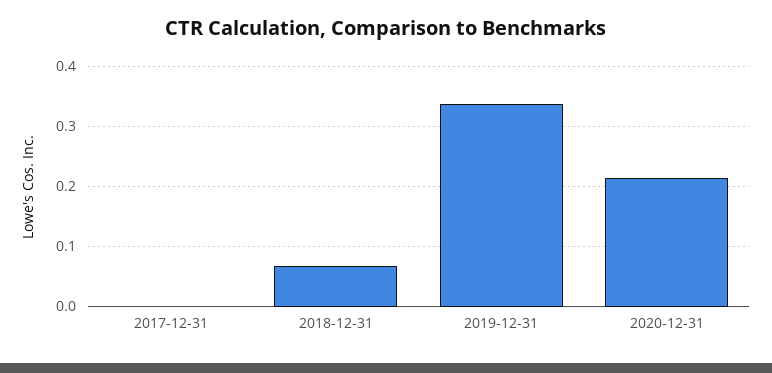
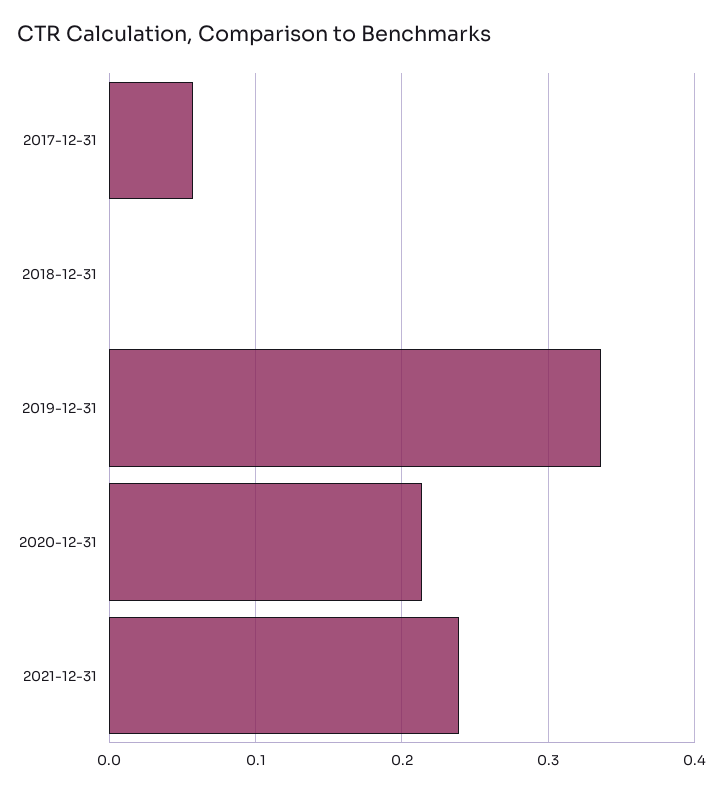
2017-12-31: 0 -> 0.06
2018-12-31: 0.07 -> 0
2021-12-31: none -> 0.24

